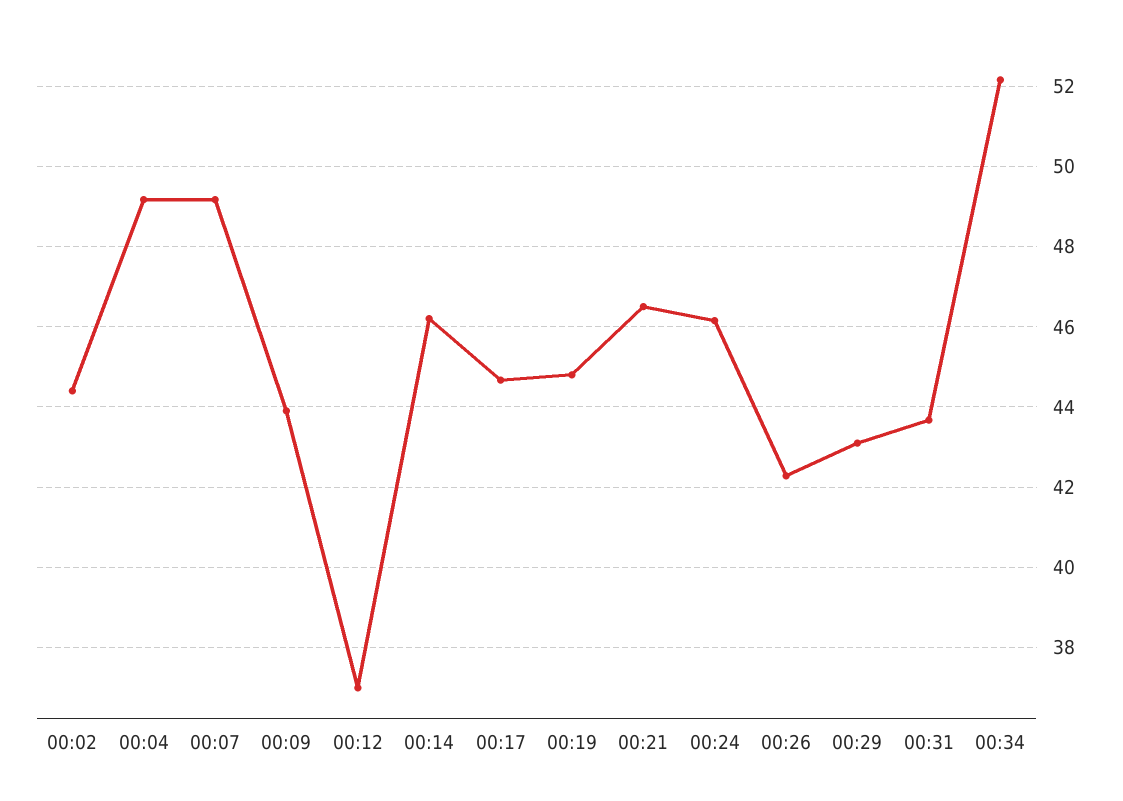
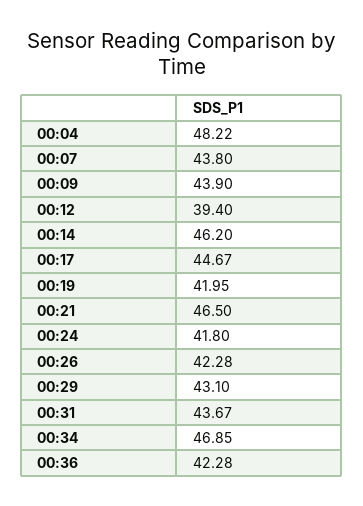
00:02: 44.4 -> none
00:04: 49.2 -> 48.22
00:07: 49.2 -> 43.8
00:12: 37 -> 39.4
00:19: 44.8 -> 41.95
00:24: 46.2 -> 41.8
00:34: 52.2 -> 46.85
00:36: none -> 42.28

